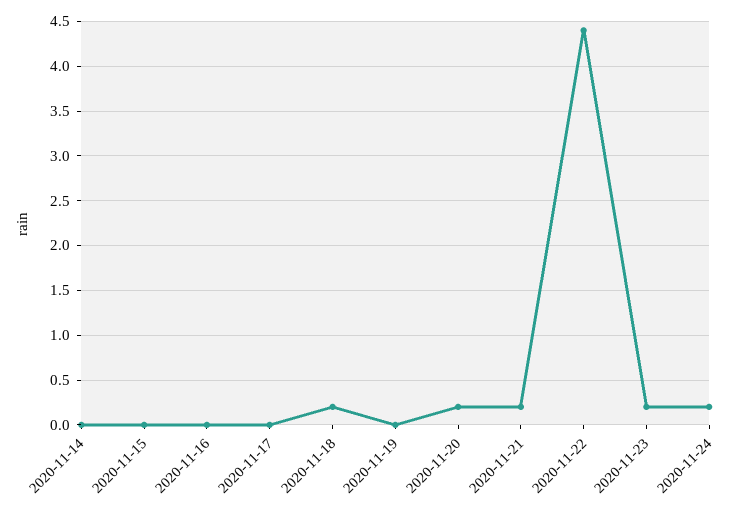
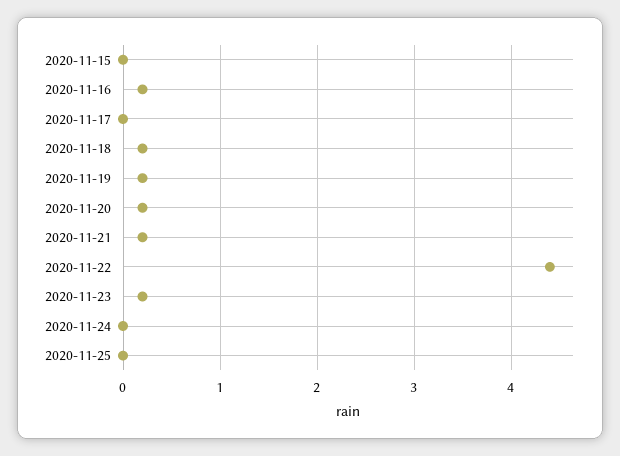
2020-11-14: 0 -> none
2020-11-16: 0 -> 0.2
2020-11-19: 0 -> 0.2
2020-11-24: 0.2 -> 0
2020-11-25: none -> 0

